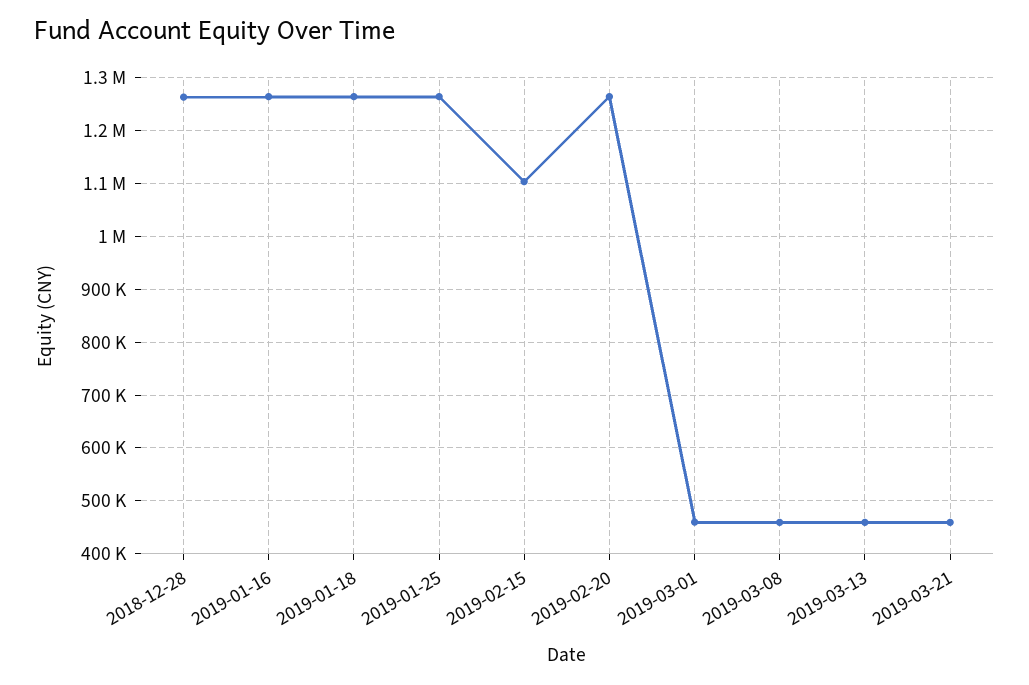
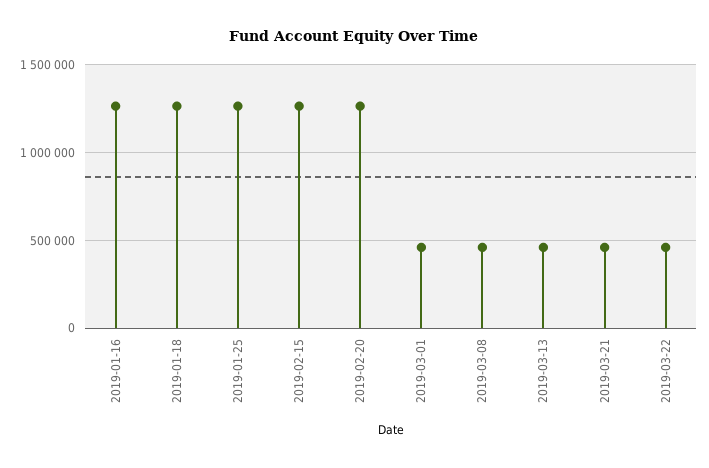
2018-12-28: 1260000 -> none
2019-02-15: 1100000 -> 1250000
2019-03-22: none -> 450000

